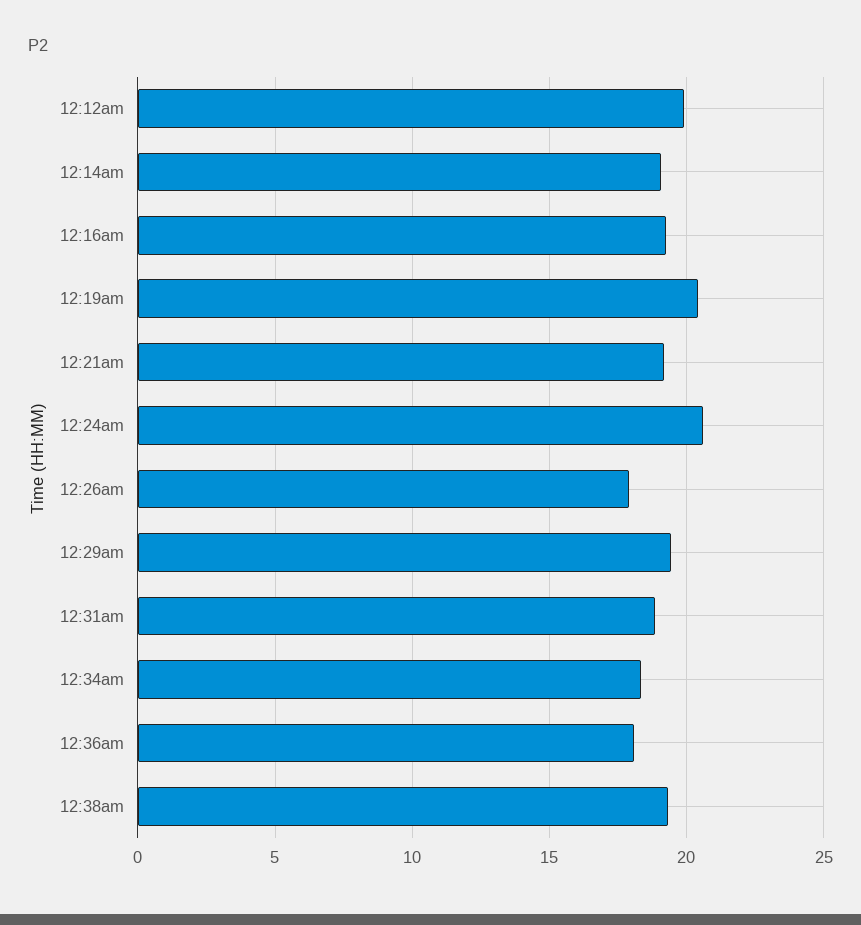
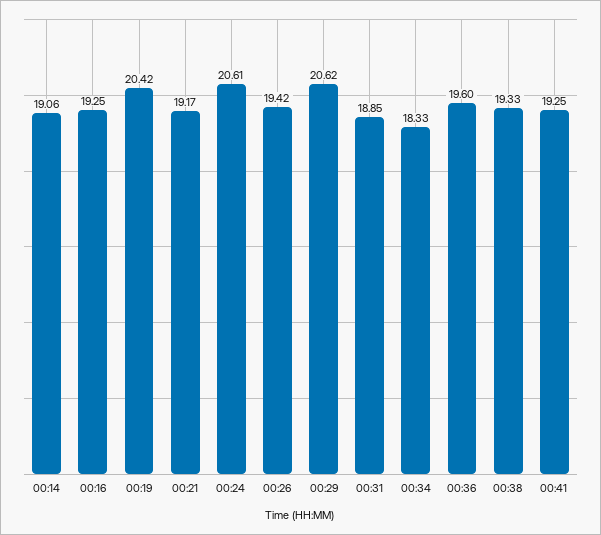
12:12am: 20 -> none
12:26am: 18 -> 19.42
12:29am: 19.5 -> 20.62
12:36am: 18 -> 19.6
00:41: none -> 19.25

